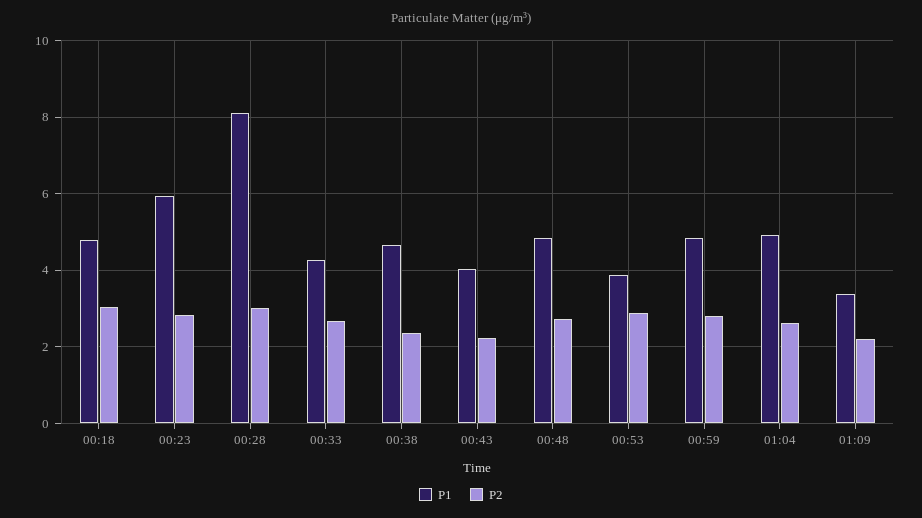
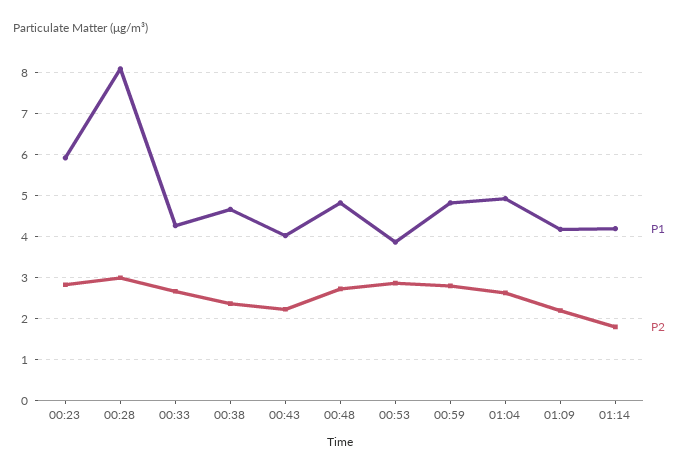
P1, 00:18: 4.8 -> none
P2, 00:18: 3 -> none
P1, 01:09: 3.4 -> 4.2
P1, 01:14: none -> 4.2
P2, 01:14: none -> 1.8

